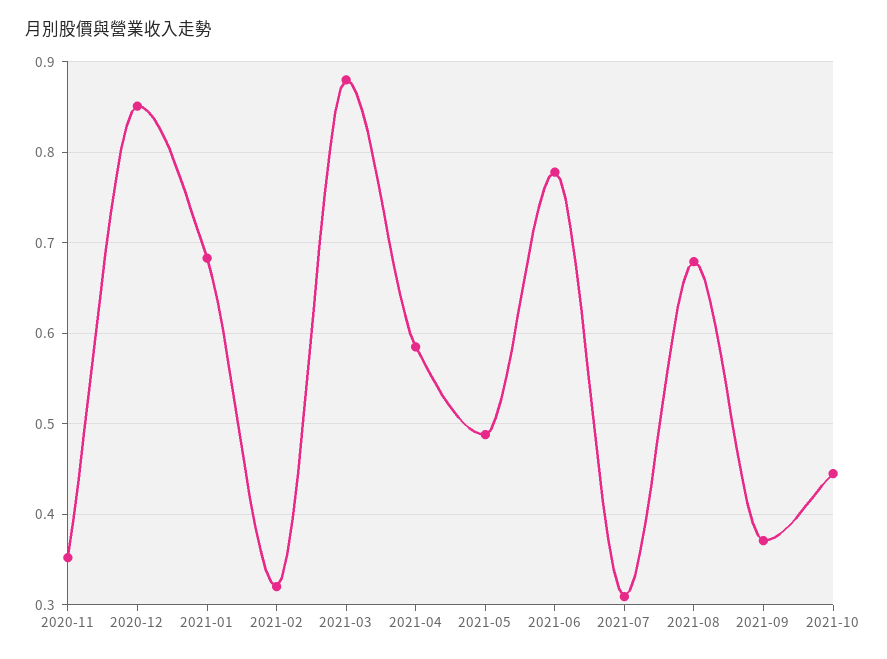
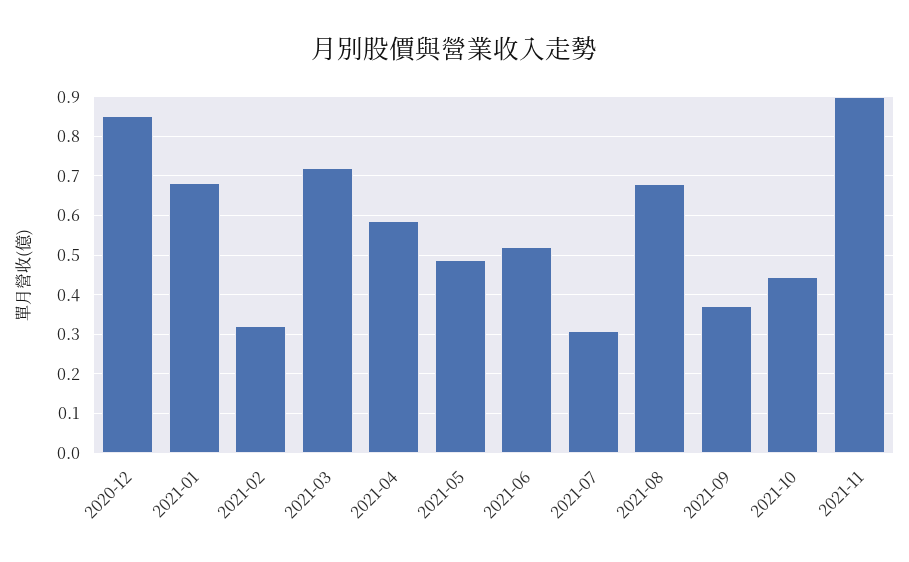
2020-11: 0.35 -> none
2021-03: 0.88 -> 0.72
2021-06: 0.78 -> 0.52
2021-11: none -> 0.9

